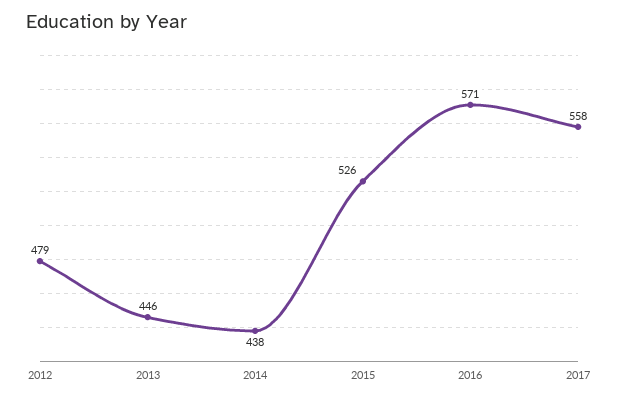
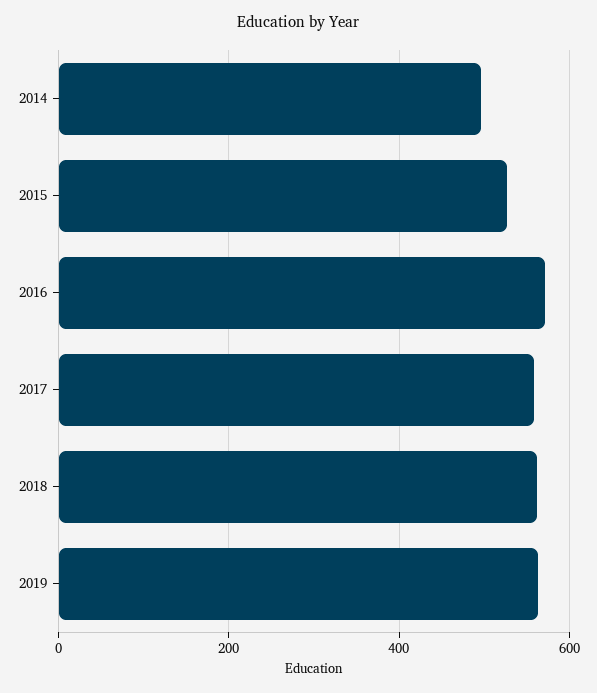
2012: 479 -> none
2013: 446 -> none
2014: 438 -> 500
2018: none -> 560
2019: none -> 560

